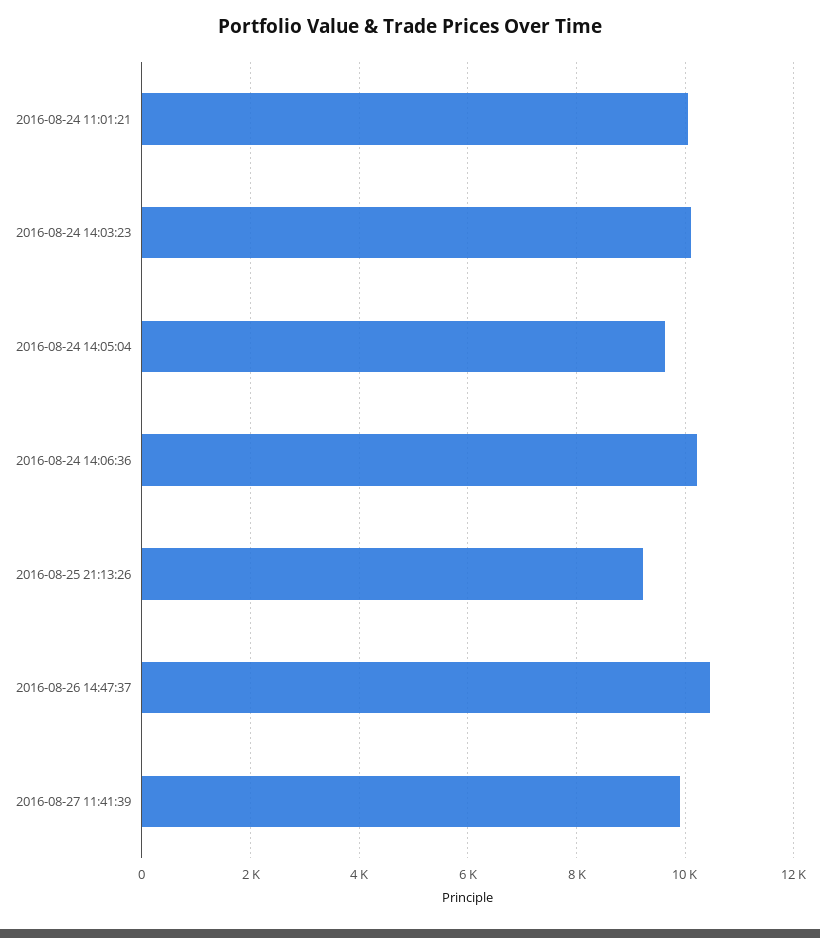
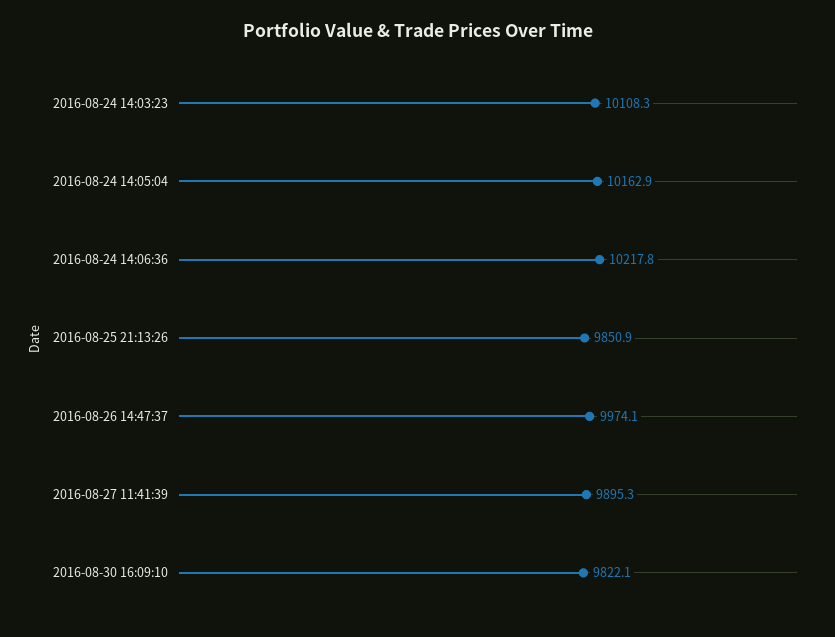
2016-08-24 11:01:21: 10000 -> none
2016-08-24 14:05:04: 9600 -> 10162.9
2016-08-25 21:13:26: 9200 -> 9850.9
2016-08-26 14:47:37: 10400 -> 9974.1
2016-08-30 16:09:10: none -> 9822.1

